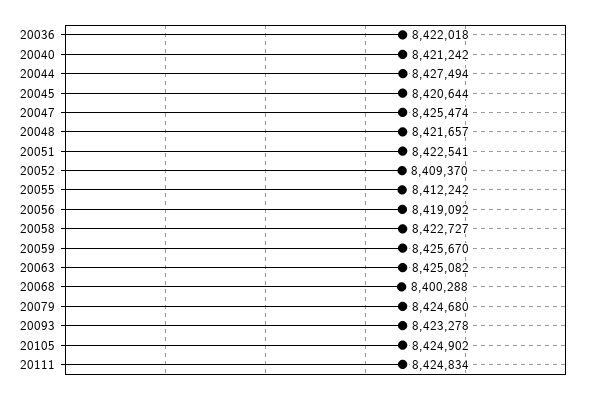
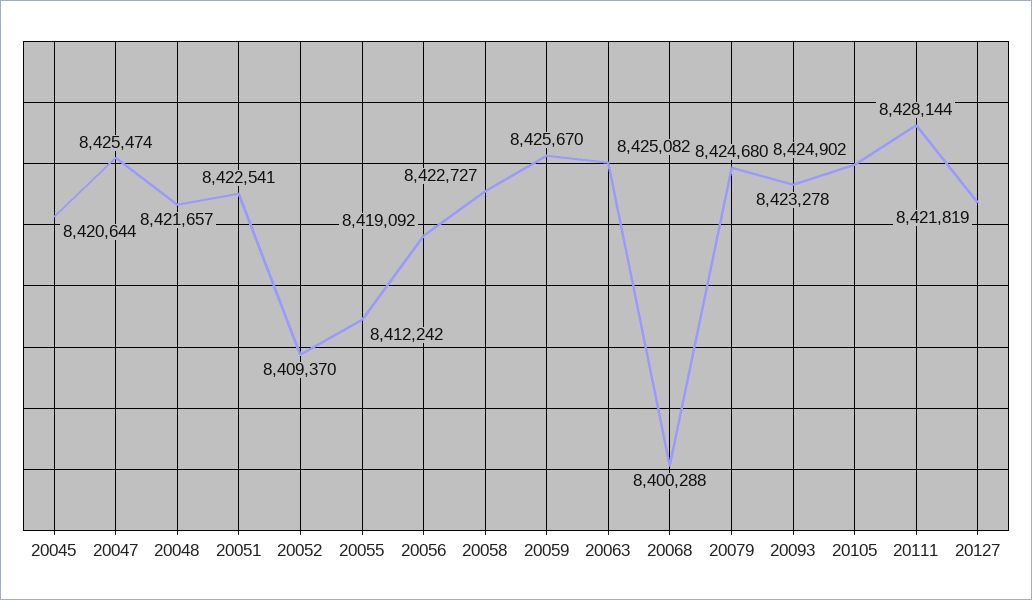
20036: 8422018 -> none
20040: 8421242 -> none
20044: 8427494 -> none
20111: 8424834 -> 8428144
20127: none -> 8421819

